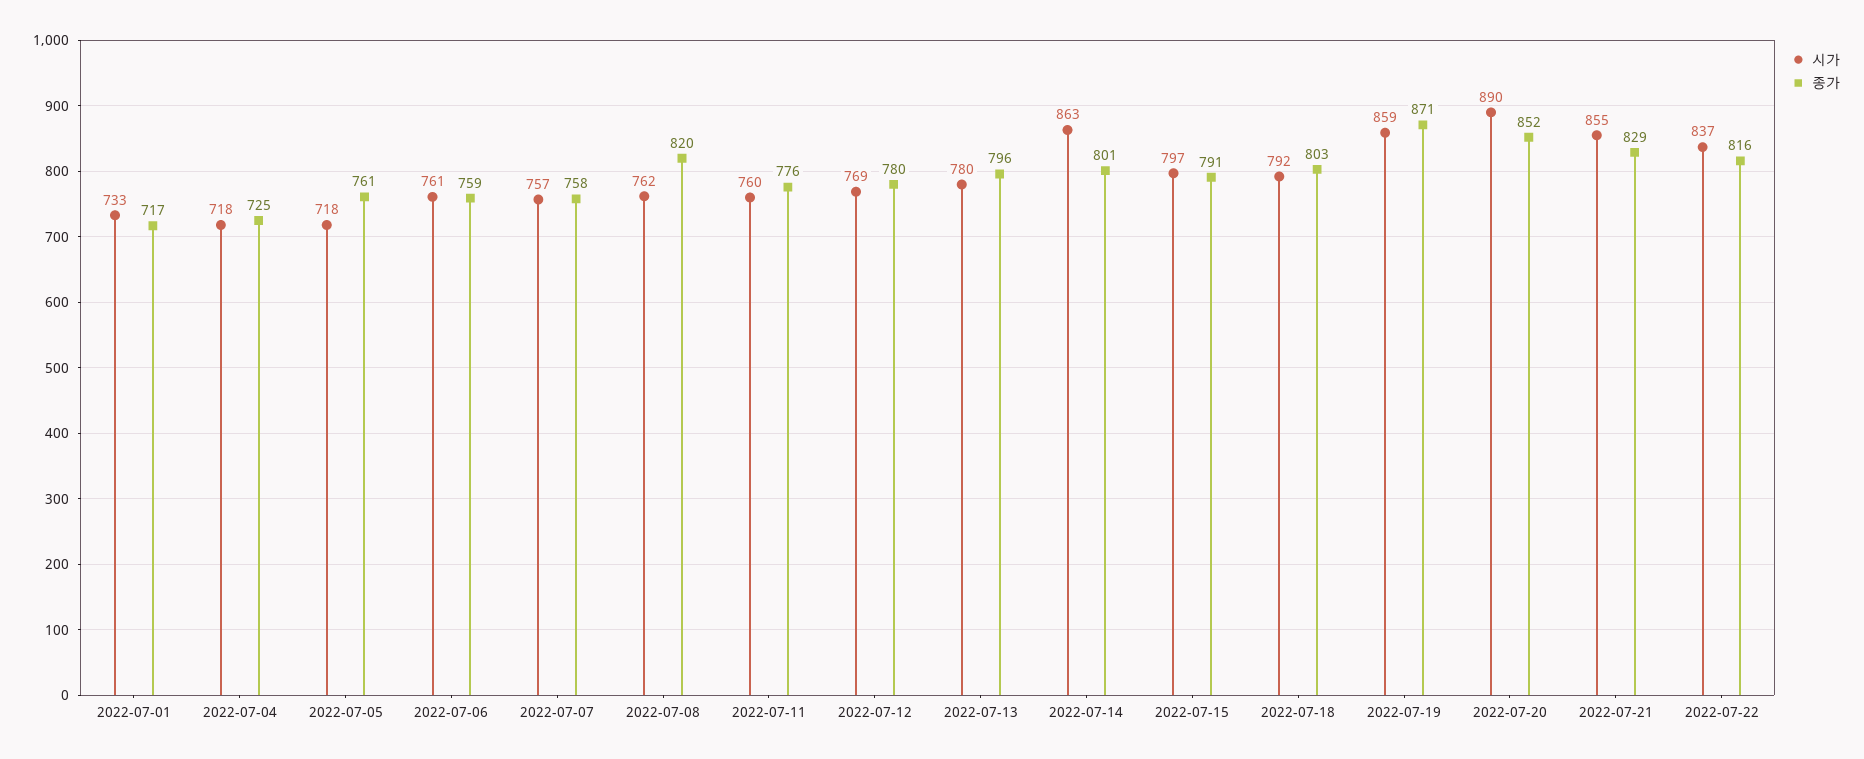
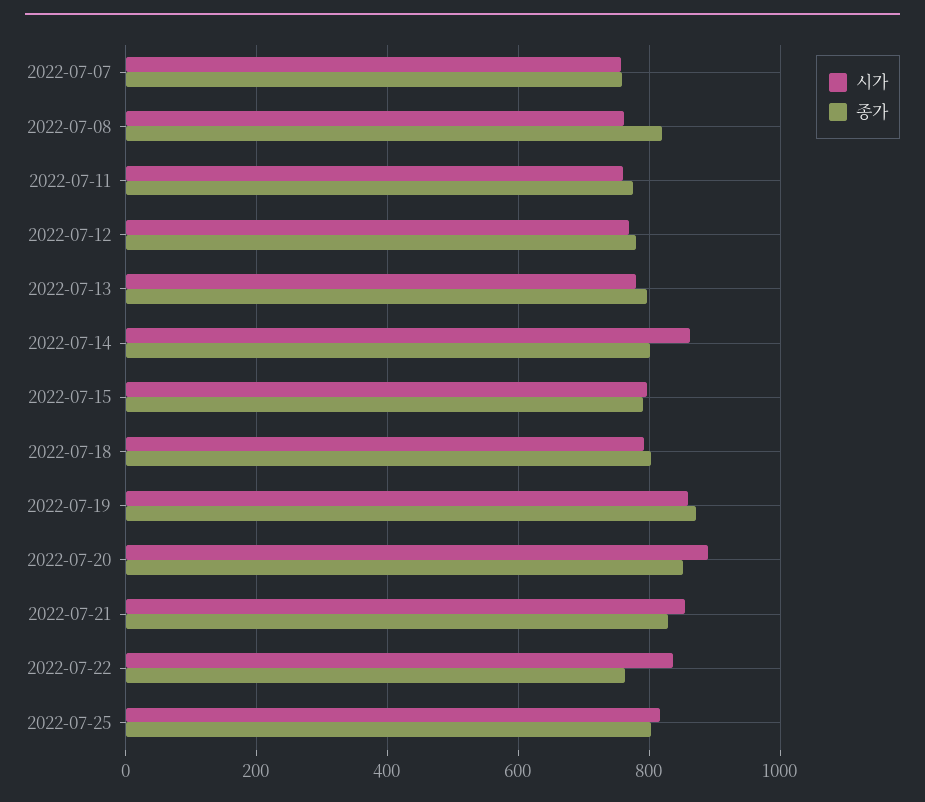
시가, 2022-07-01: 733 -> none
종가, 2022-07-01: 717 -> none
시가, 2022-07-04: 718 -> none
종가, 2022-07-04: 725 -> none
시가, 2022-07-05: 718 -> none
종가, 2022-07-05: 761 -> none
시가, 2022-07-06: 761 -> none
종가, 2022-07-06: 759 -> none
종가, 2022-07-22: 816 -> 760
시가, 2022-07-25: none -> 820
종가, 2022-07-25: none -> 800

